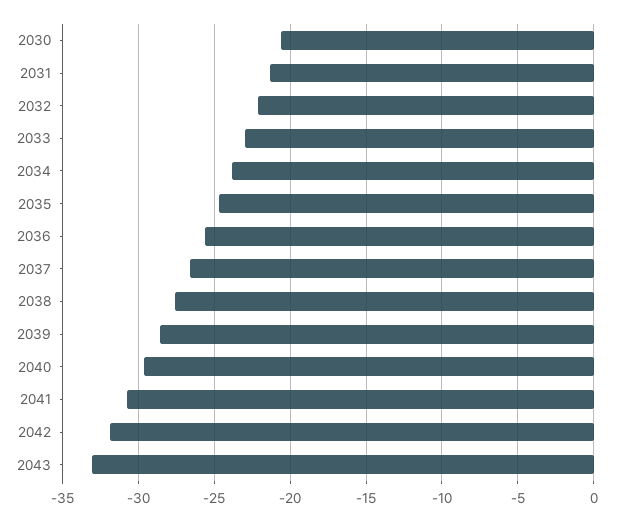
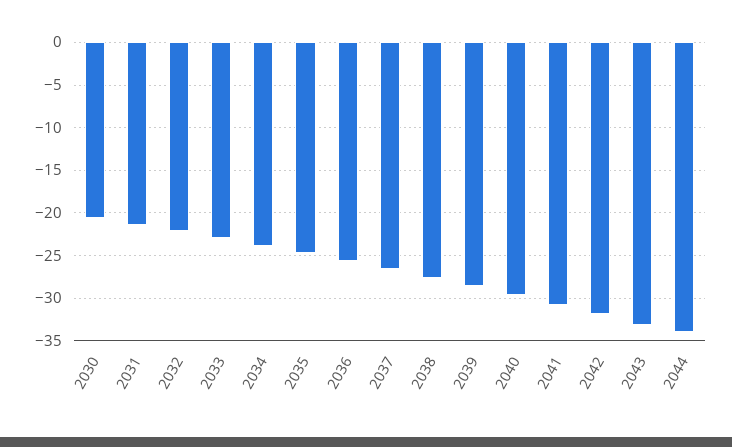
2044: none -> -34

